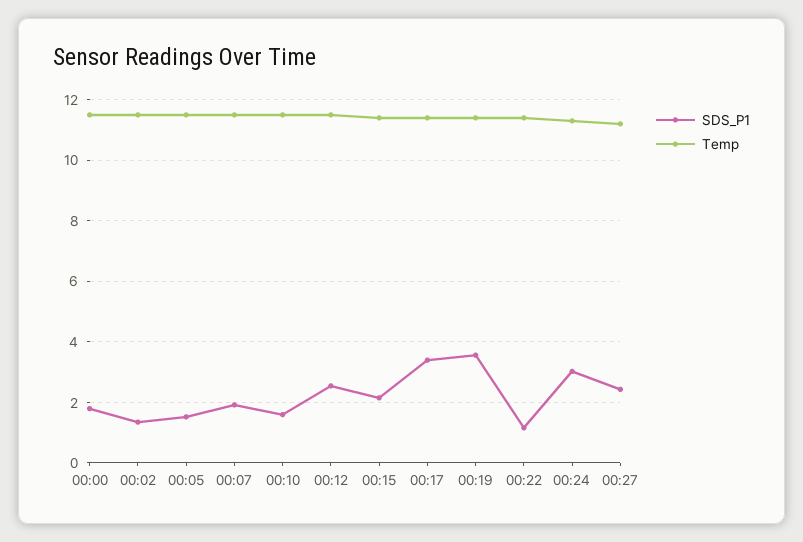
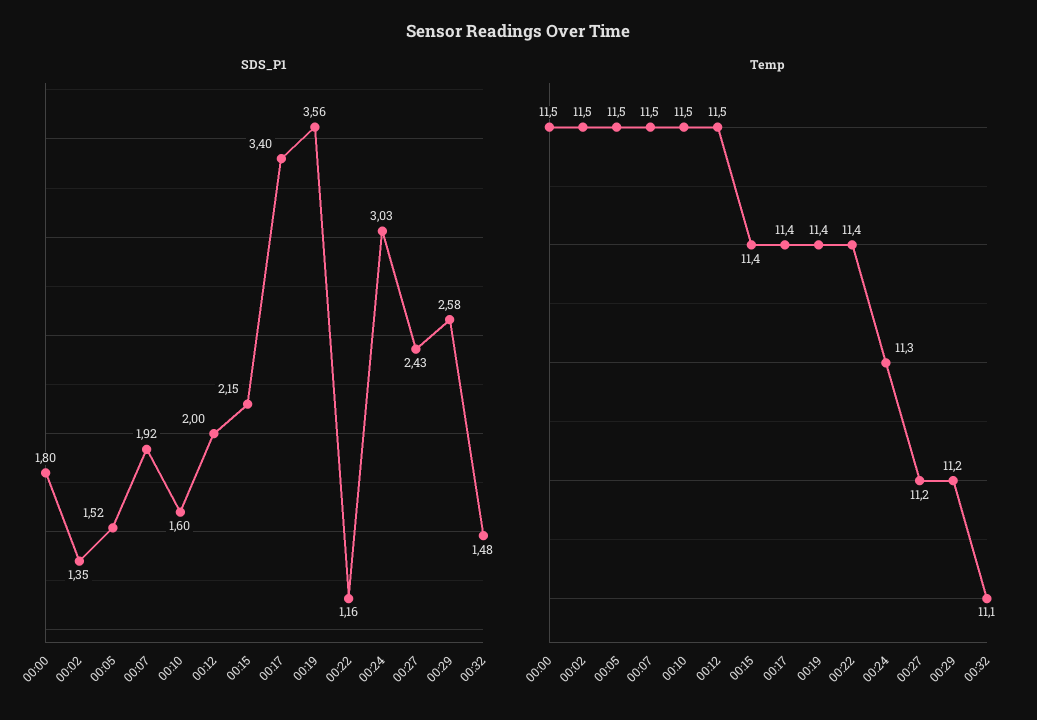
SDS_P1, 00:12: 2.6 -> 2
SDS_P1, 00:29: none -> 2.58
SDS_P1, 00:32: none -> 1.48
Temp, 00:29: none -> 11.2
Temp, 00:32: none -> 11.1

